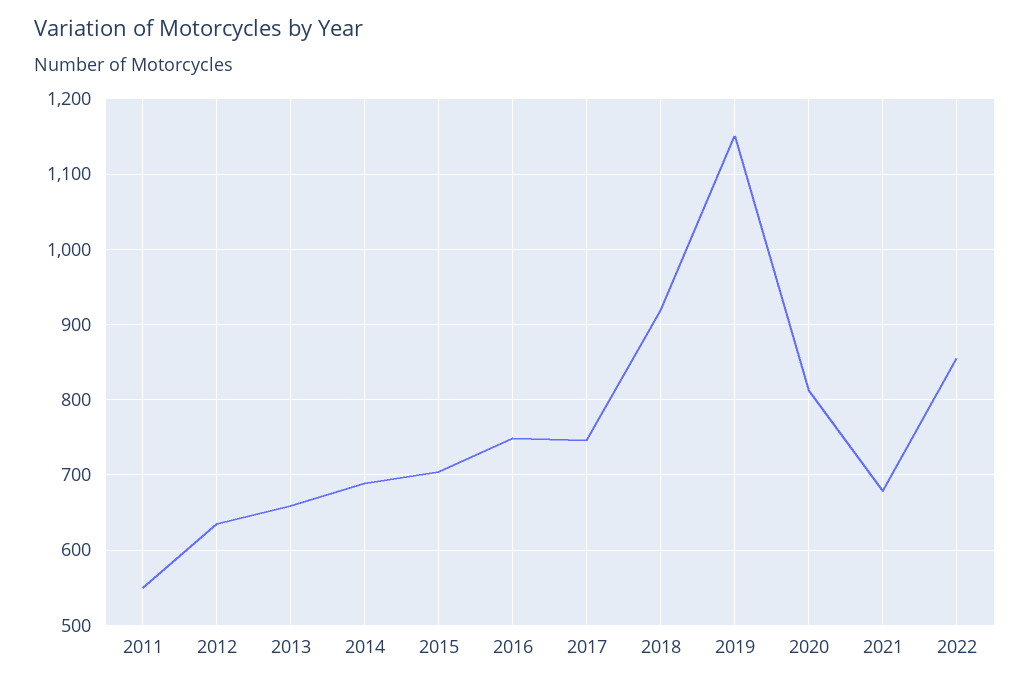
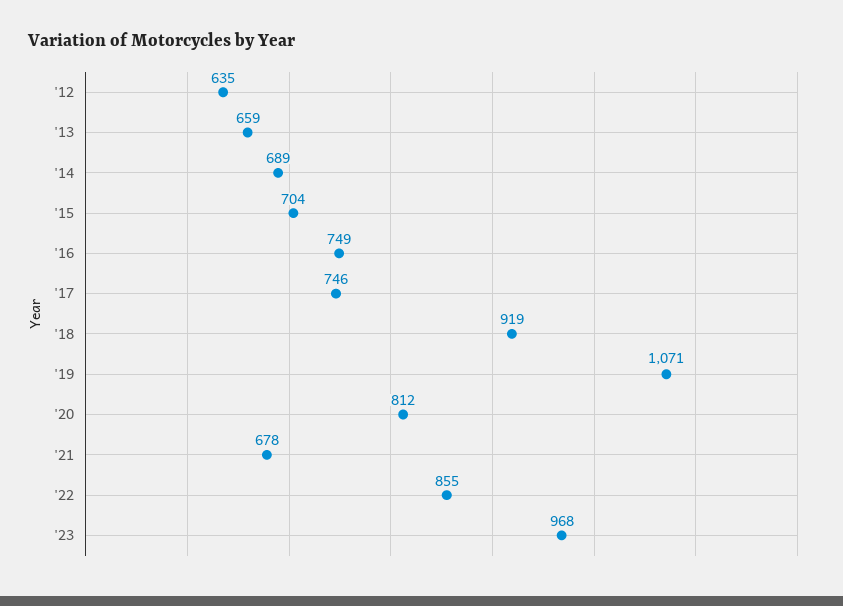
2011: 550 -> none
2019: 1150 -> 1071
'23: none -> 968

